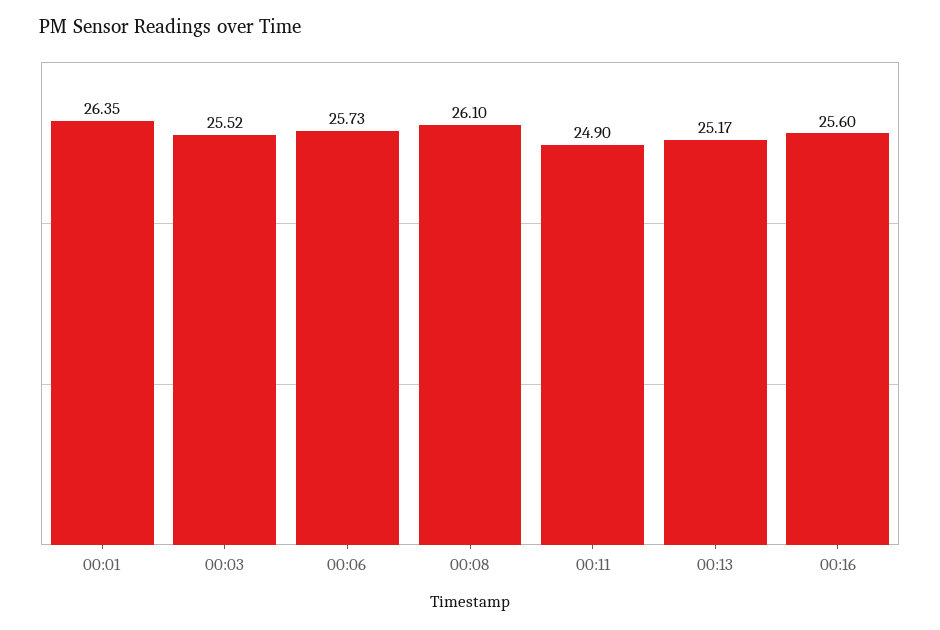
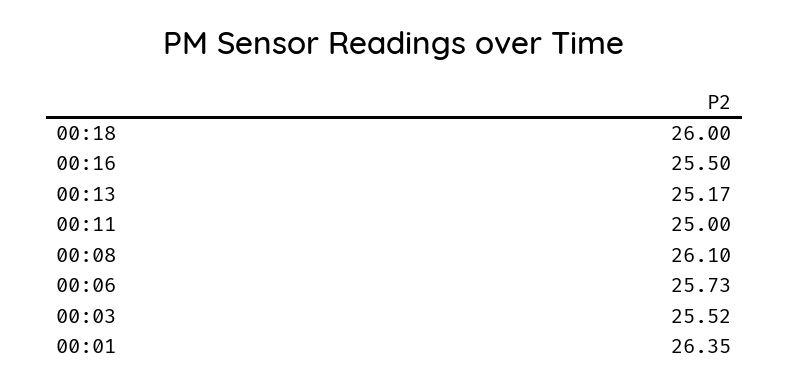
00:11: 24.9 -> 25
00:16: 25.6 -> 25.5
00:18: none -> 26

